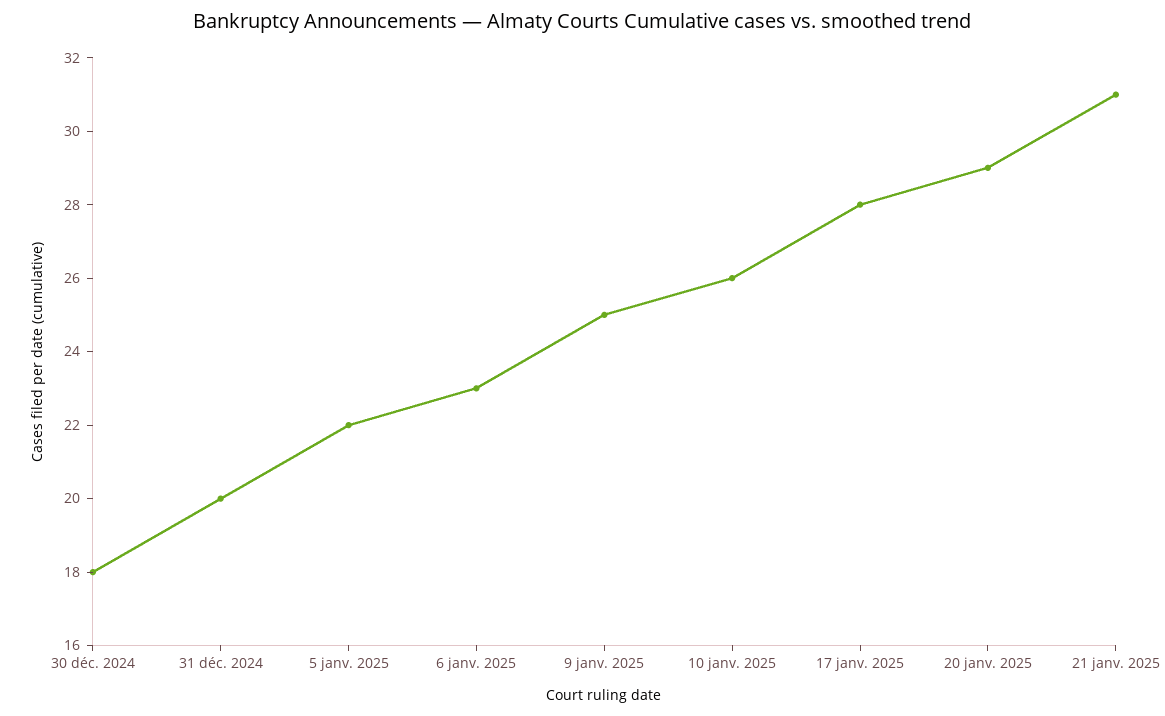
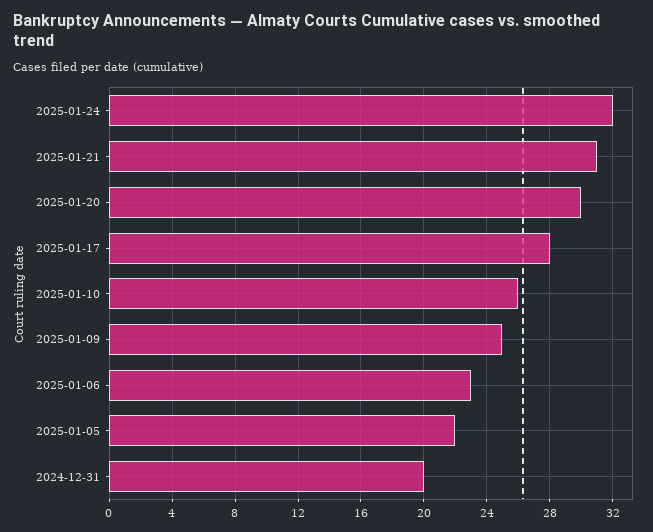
30 déc. 2024: 18 -> none
20 janv. 2025: 29 -> 30
2025-01-24: none -> 32

